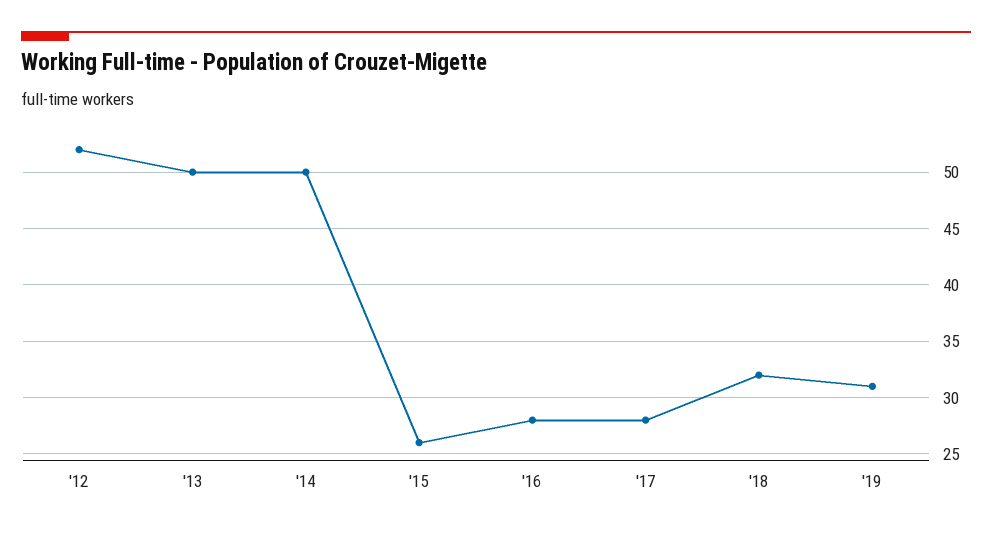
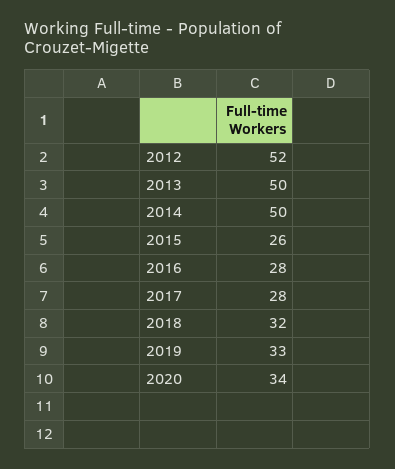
'19: 31 -> 33
2020: none -> 34

